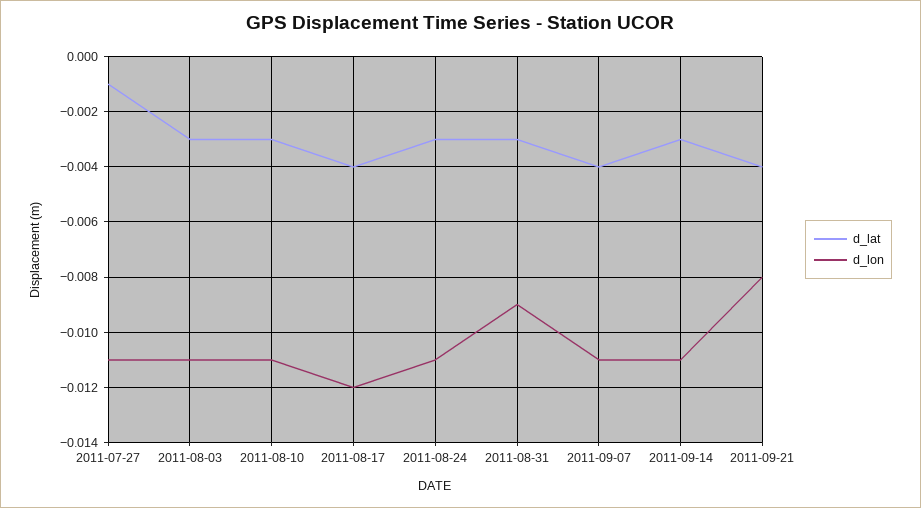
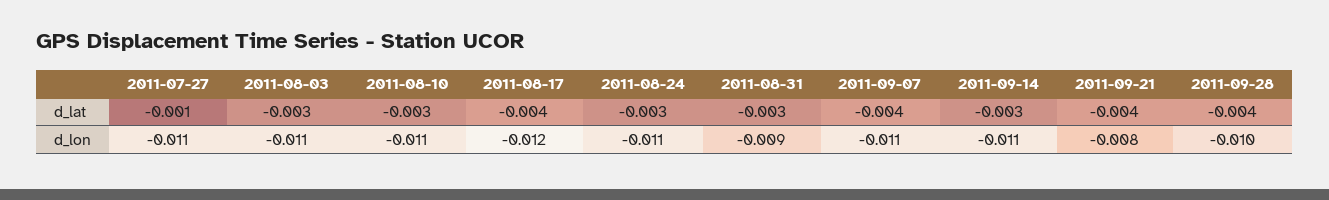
d_lat, 2011-09-28: none -> -0.004
d_lon, 2011-09-28: none -> -0.01

